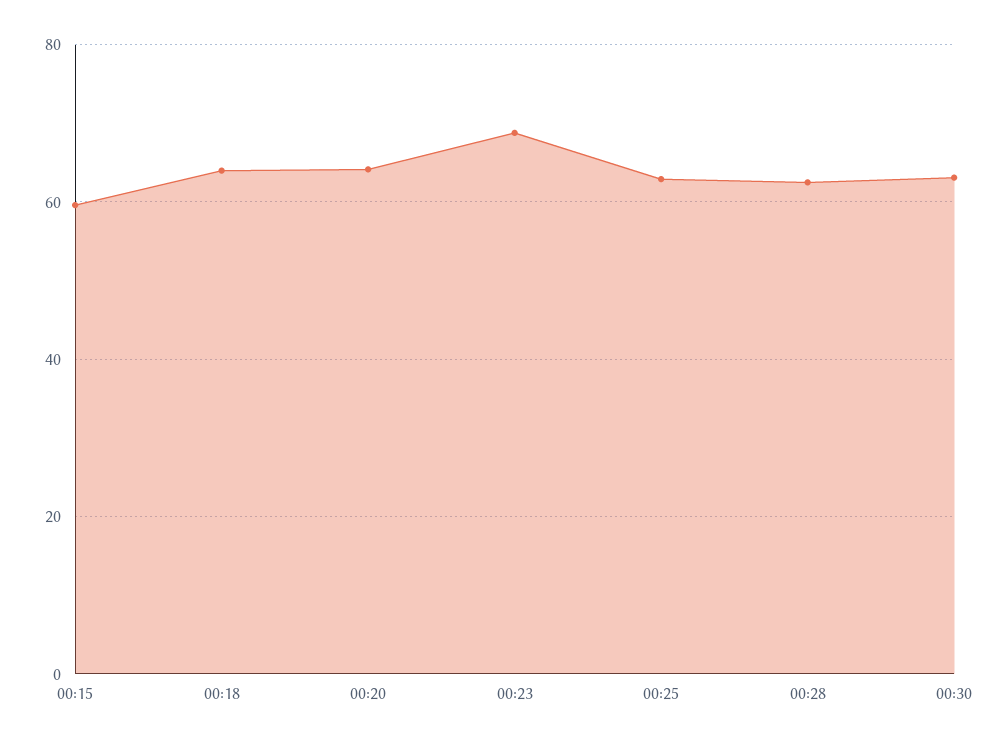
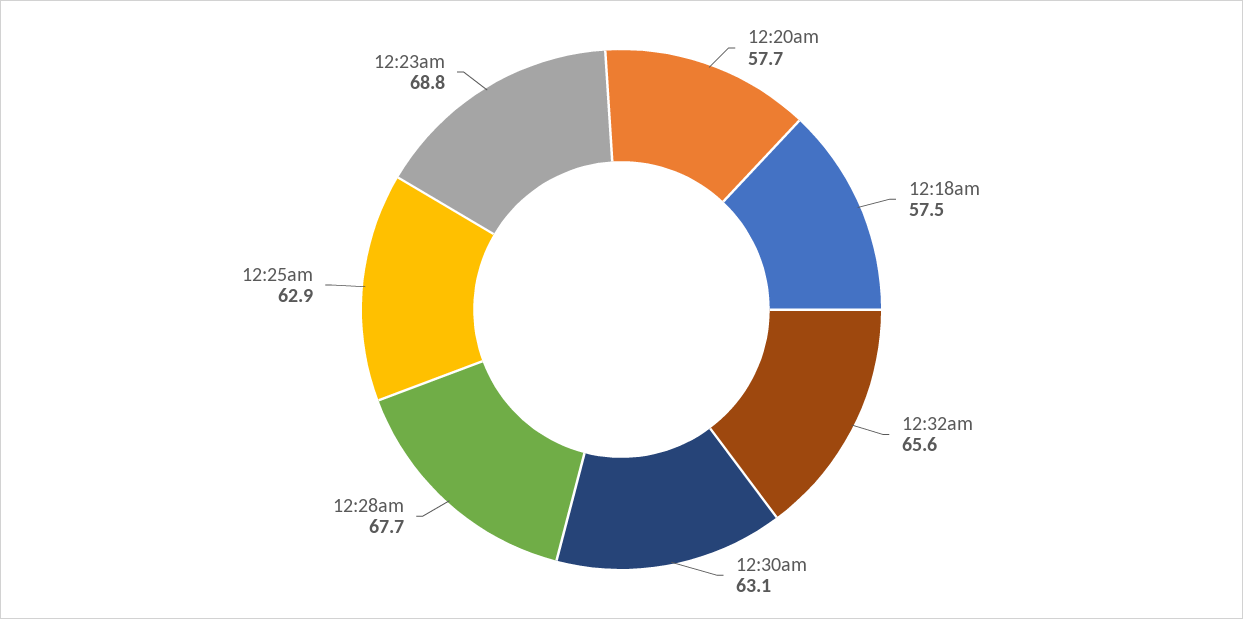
00:15: 60 -> none
00:18: 64 -> 57.5
00:20: 64 -> 57.7
00:28: 62 -> 67.7
12:32am: none -> 65.6

